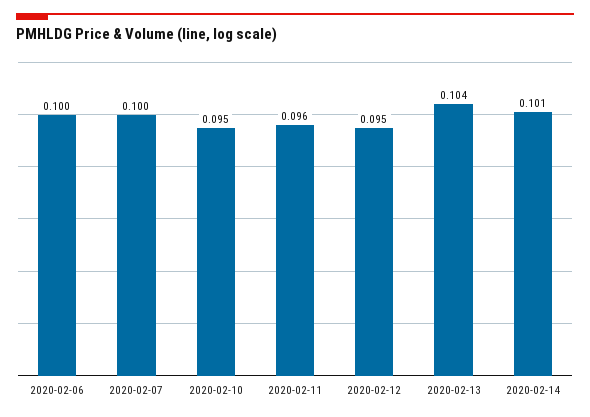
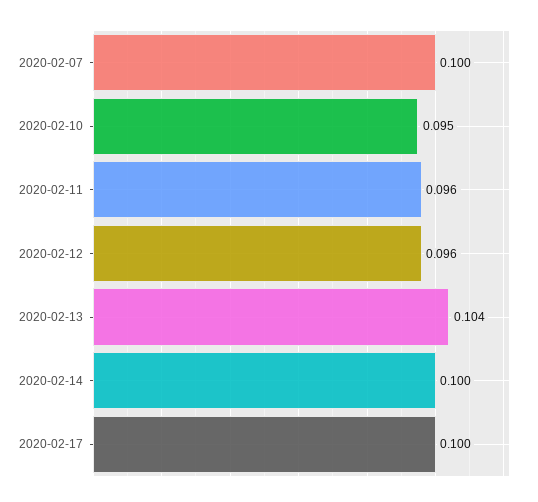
2020-02-06: 0.1 -> none
2020-02-12: 0.095 -> 0.096
2020-02-14: 0.101 -> 0.1
2020-02-17: none -> 0.1

